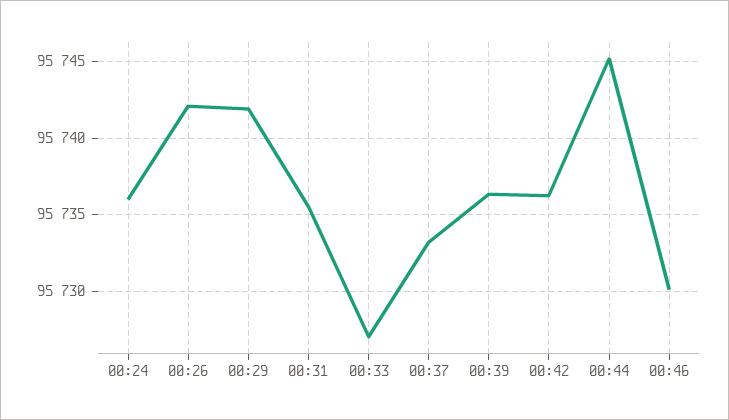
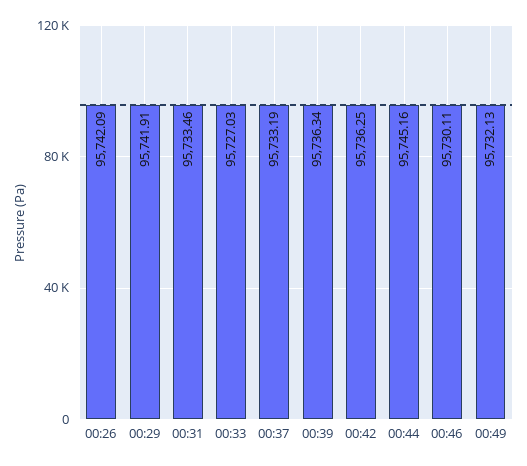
00:24: 95736 -> none
00:31: 95735.5 -> 95733.46
00:49: none -> 95732.13

